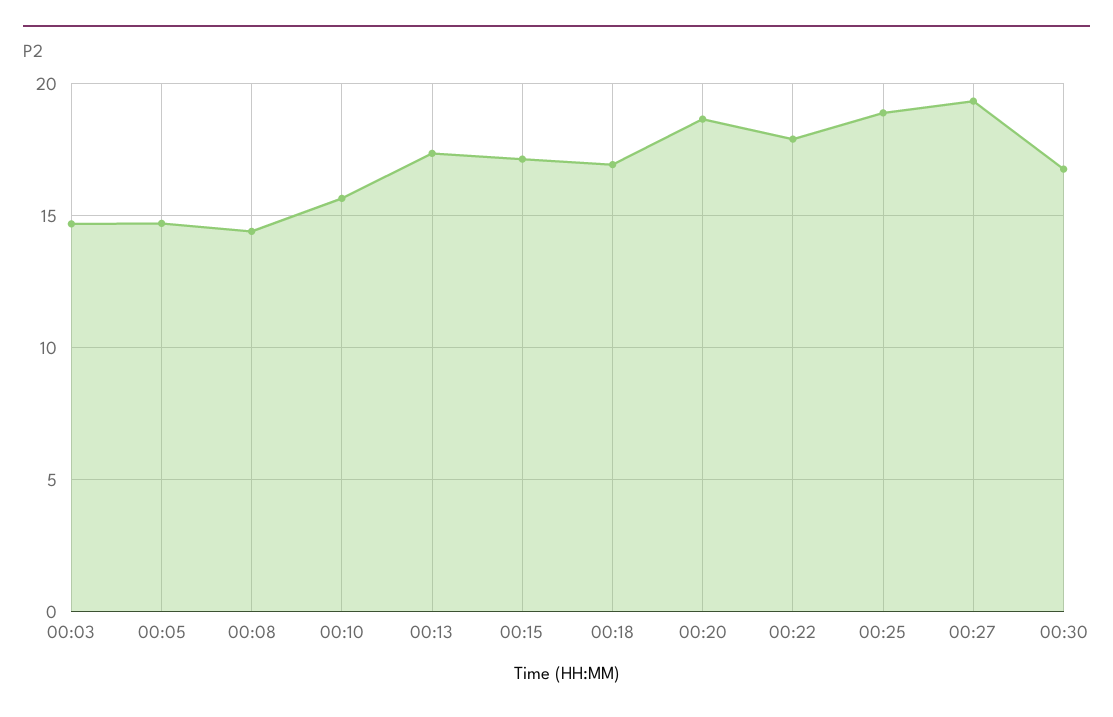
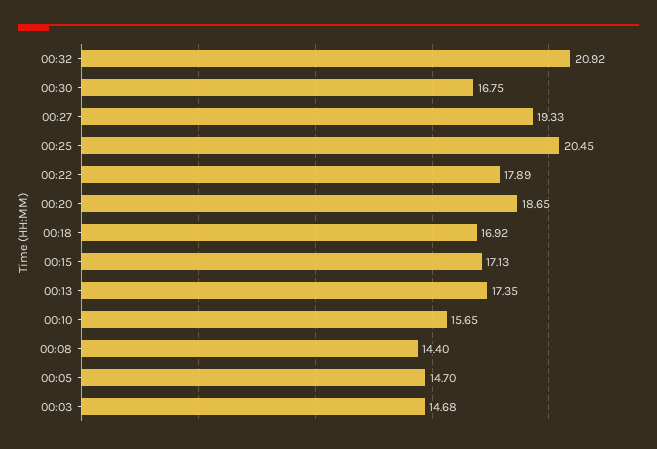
00:25: 19 -> 20.45
00:32: none -> 20.92

